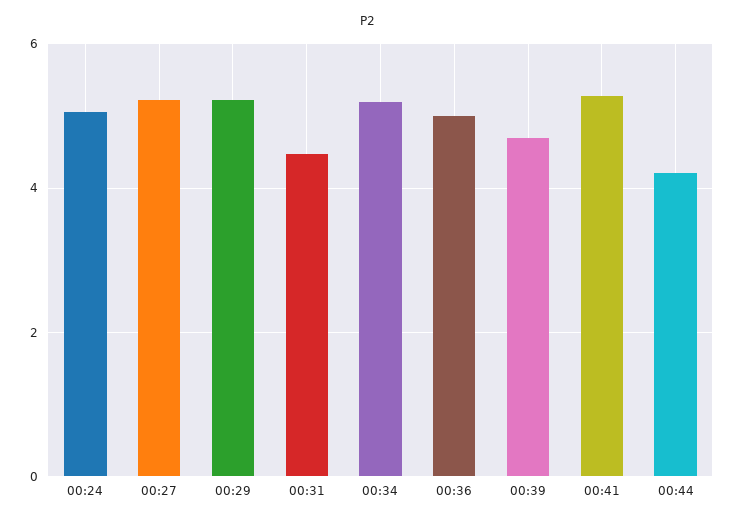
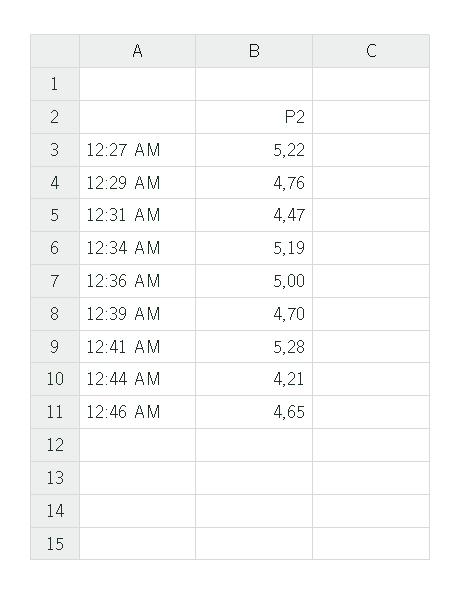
00:24: 5 -> none
00:29: 5.2 -> 4.76
12:46 AM: none -> 4.65

